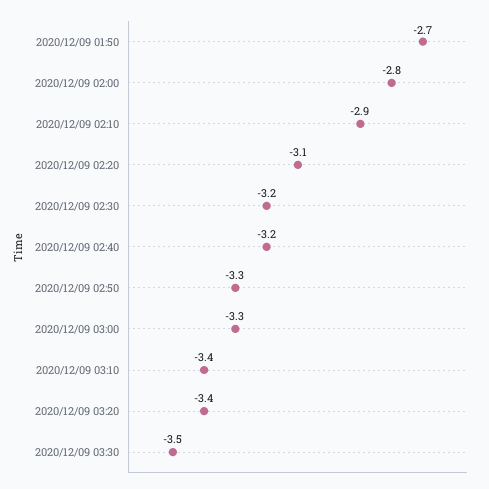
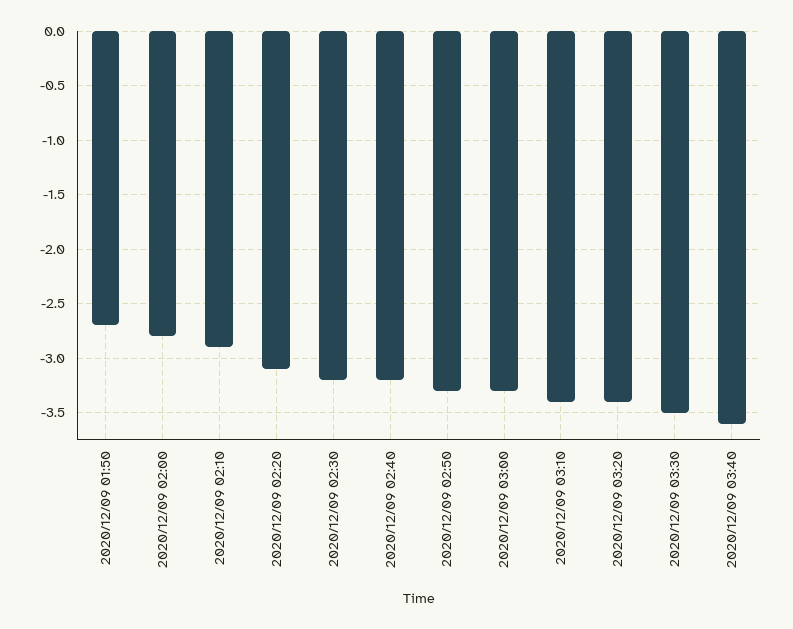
2020/12/09 03:40: none -> -3.6

